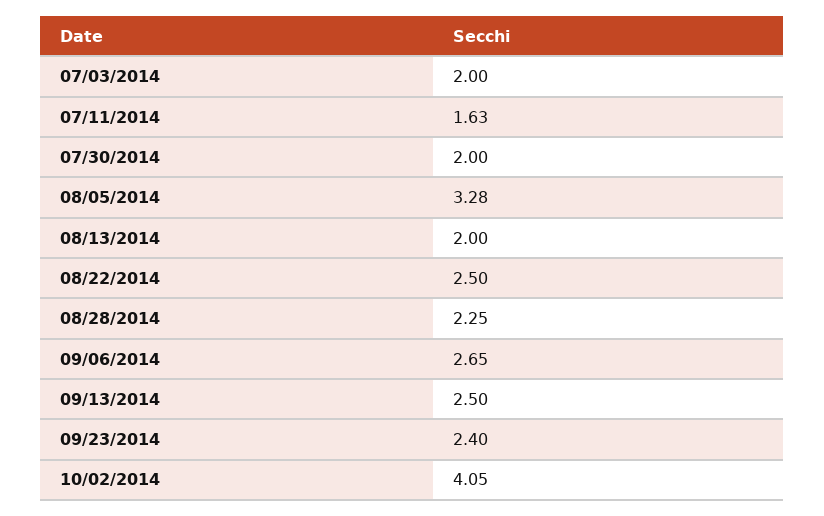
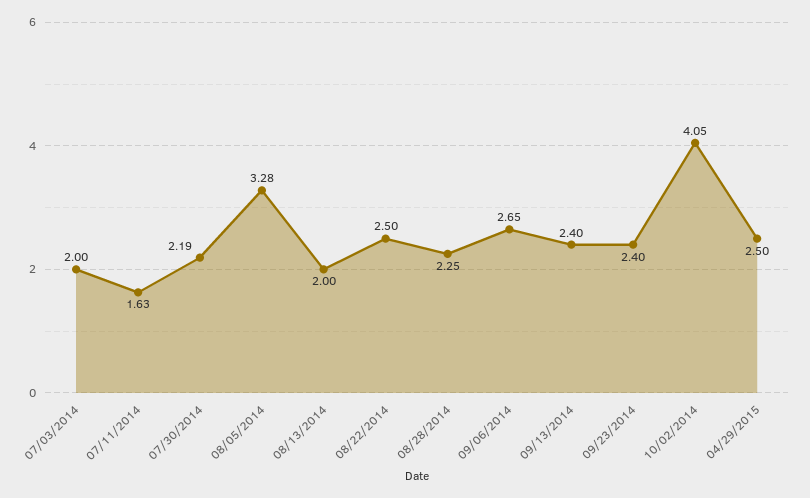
07/30/2014: 2 -> 2.19
09/13/2014: 2.5 -> 2.4
04/29/2015: none -> 2.5

